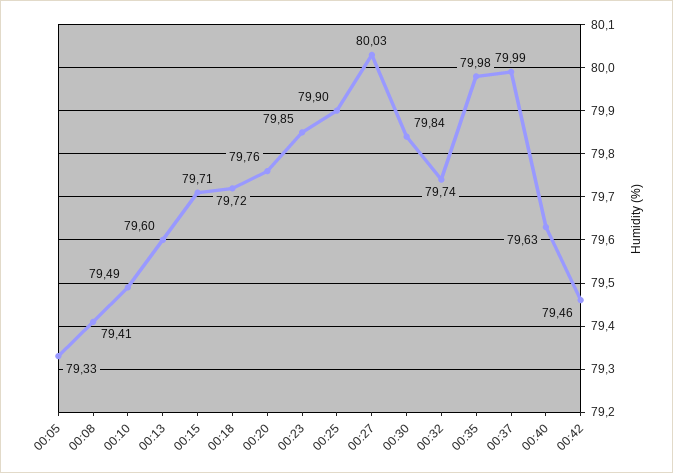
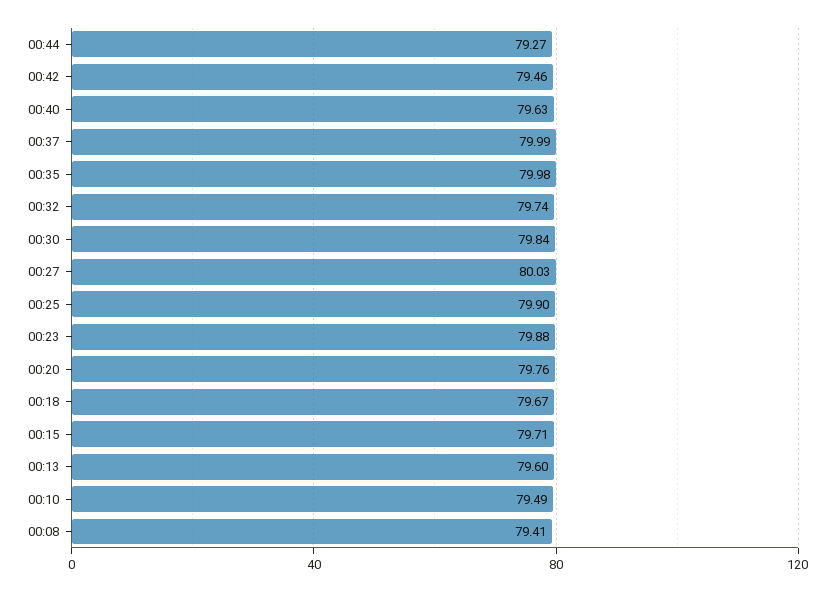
00:05: 79.33 -> none
00:18: 79.72 -> 79.67
00:23: 79.85 -> 79.88
00:44: none -> 79.27

